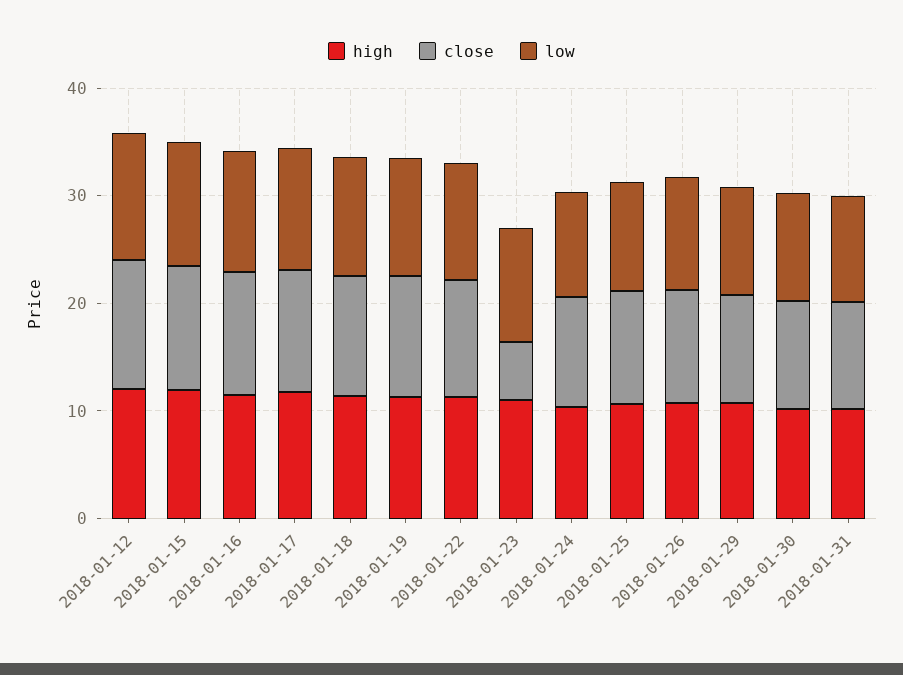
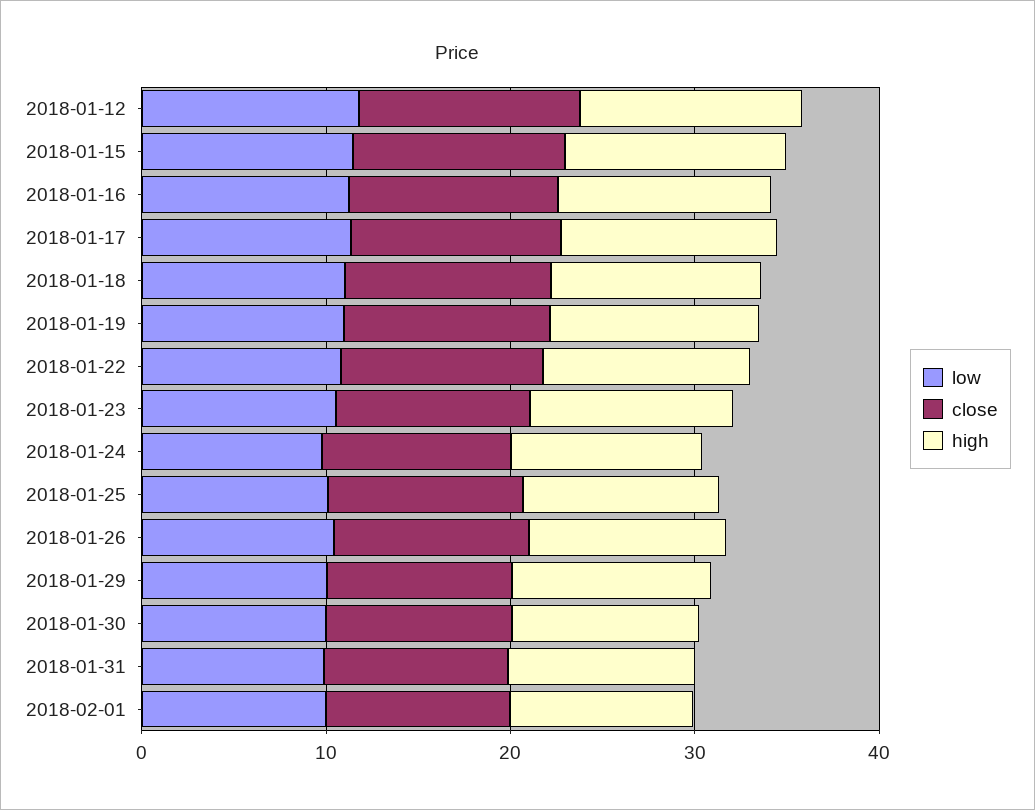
close, 2018-01-23: 6 -> 10
low, 2018-02-01: none -> 10
close, 2018-02-01: none -> 10
high, 2018-02-01: none -> 10

